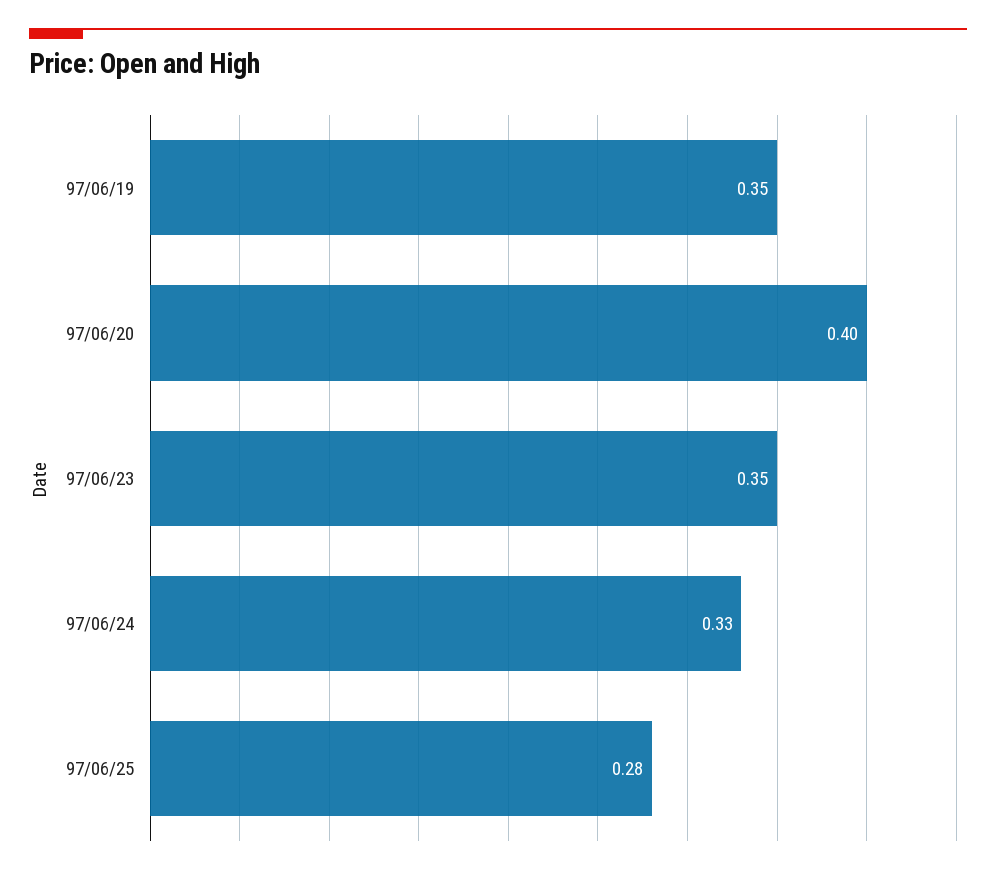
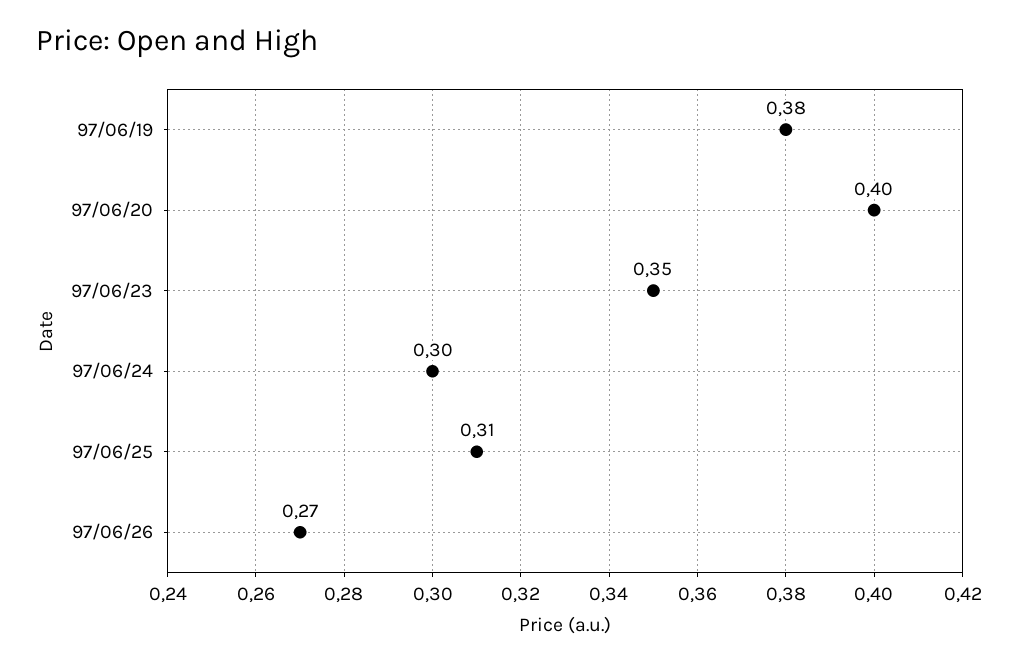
97/06/19: 0.35 -> 0.38
97/06/24: 0.33 -> 0.3
97/06/25: 0.28 -> 0.31
97/06/26: none -> 0.27

